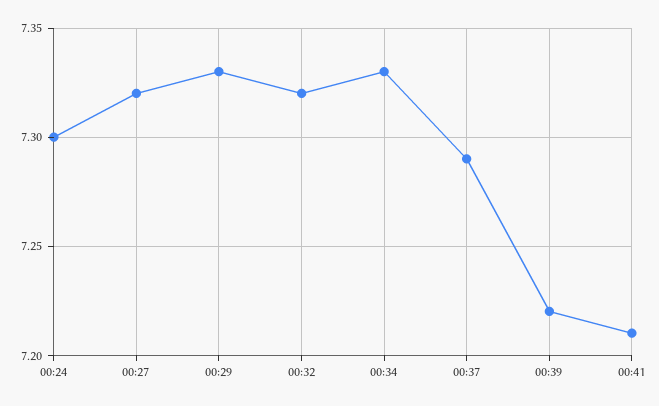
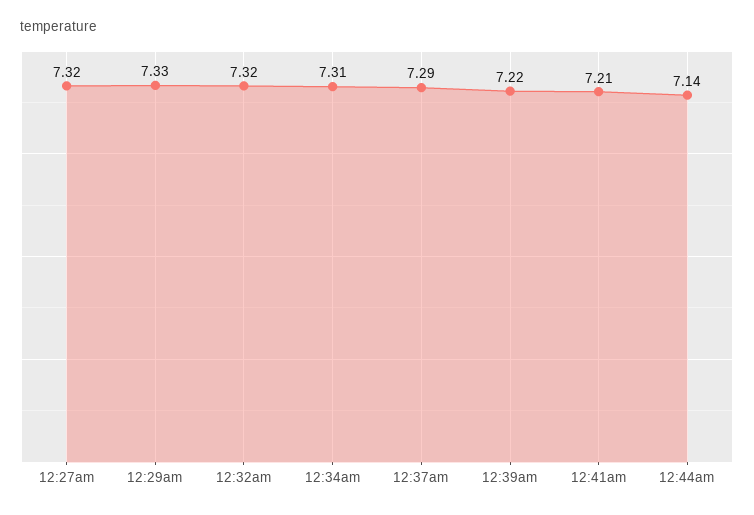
00:24: 7.3 -> none
00:34: 7.33 -> 7.31
12:44am: none -> 7.14

